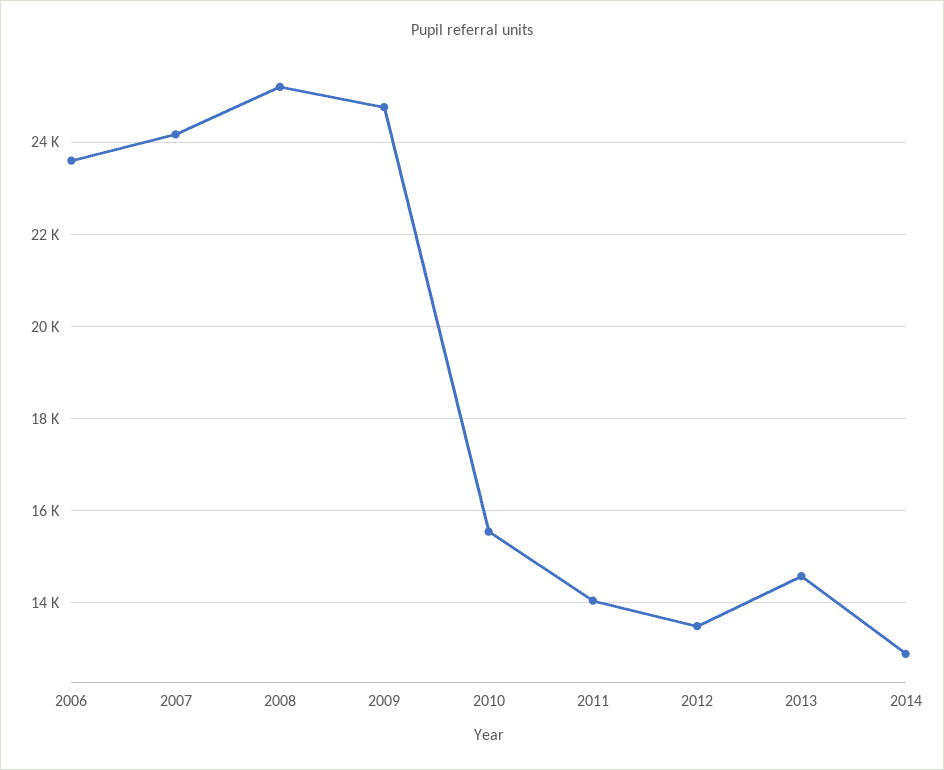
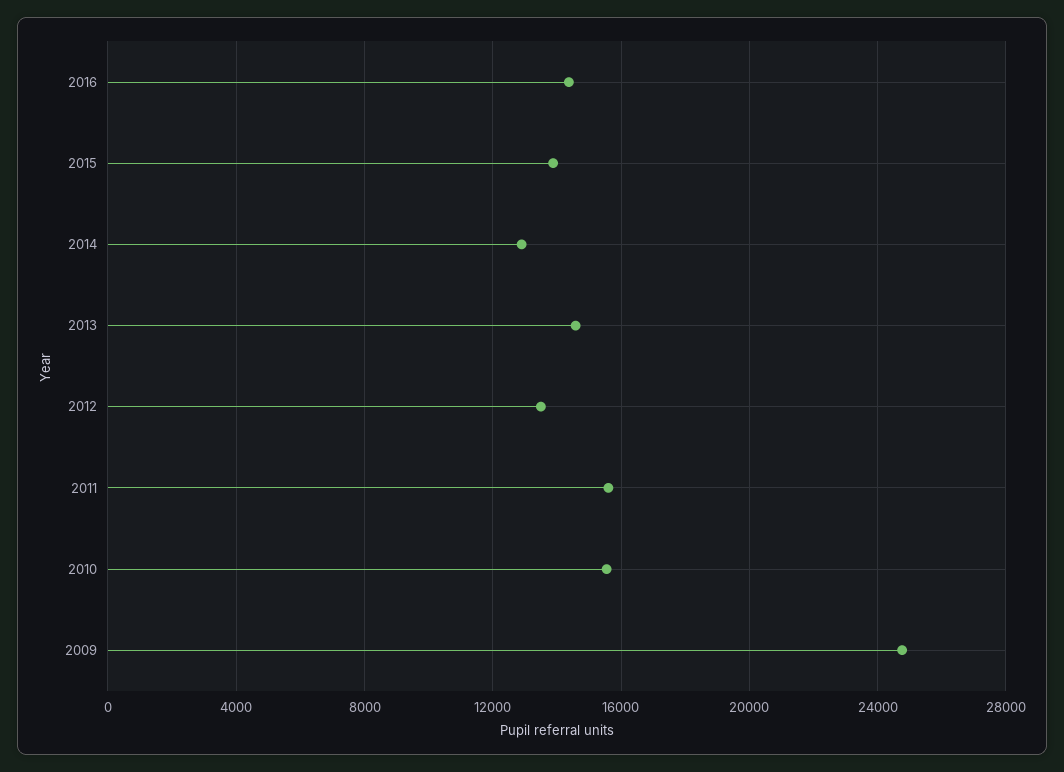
2006: 23600 -> none
2007: 24200 -> none
2008: 25200 -> none
2011: 14000 -> 15500
2016: none -> 14500
2015: none -> 14000

